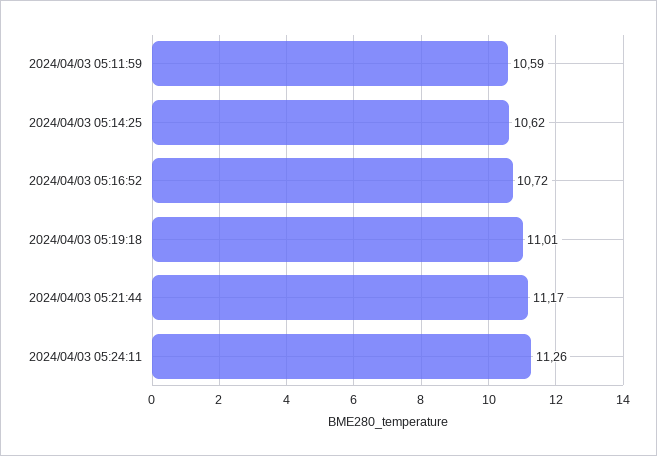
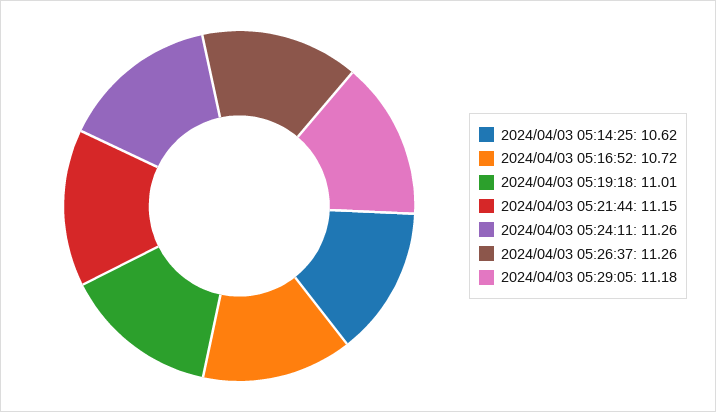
2024/04/03 05:11:59: 10.59 -> none
2024/04/03 05:21:44: 11.17 -> 11.15
2024/04/03 05:26:37: none -> 11.26
2024/04/03 05:29:05: none -> 11.18

